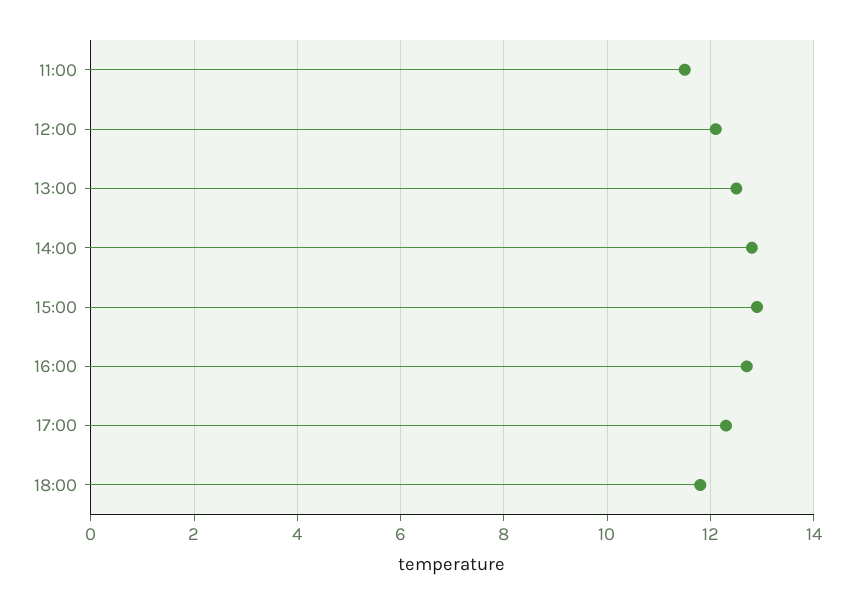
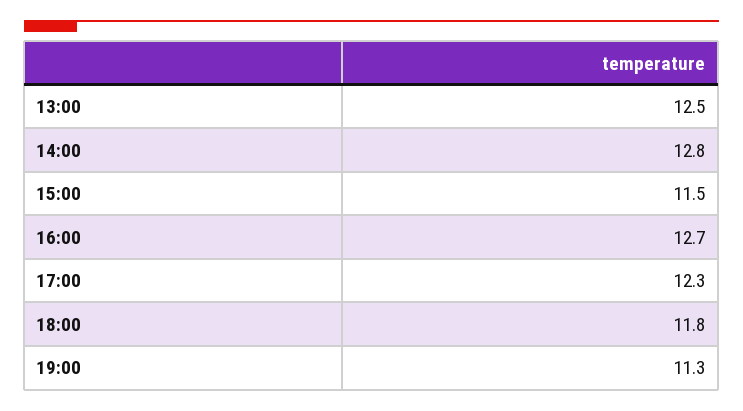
11:00: 11.5 -> none
12:00: 12 -> none
15:00: 13 -> 11.5
19:00: none -> 11.3

